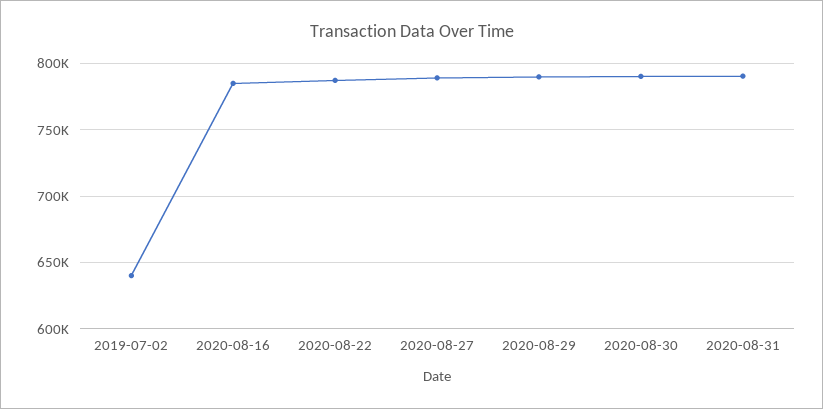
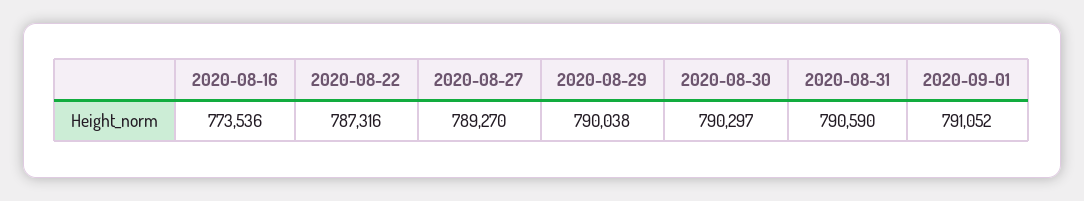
2019-07-02: 640000 -> none
2020-08-16: 785000 -> 773536
2020-09-01: none -> 791052

